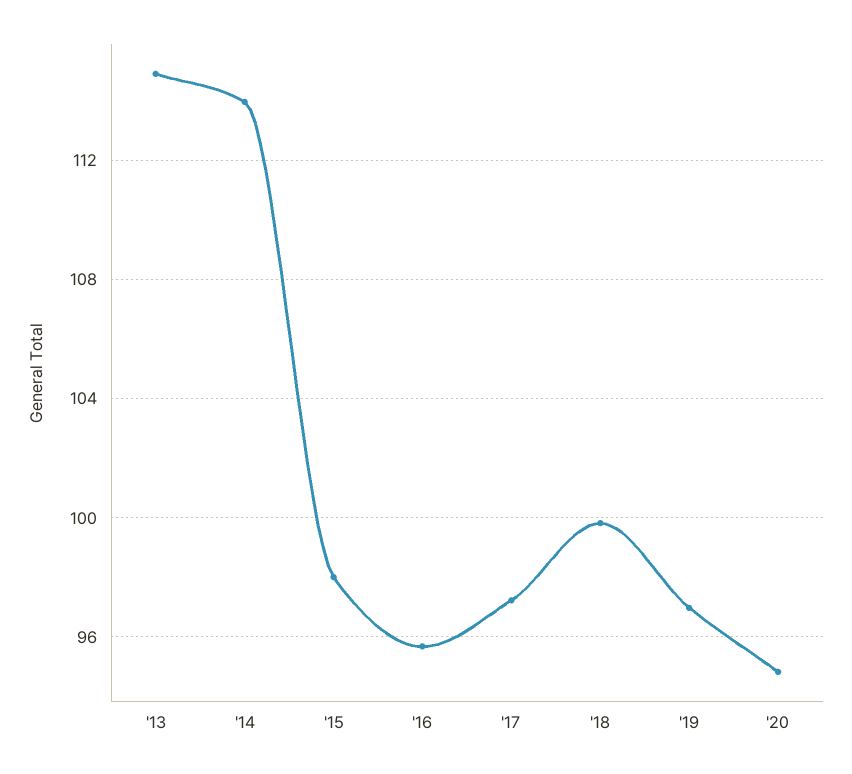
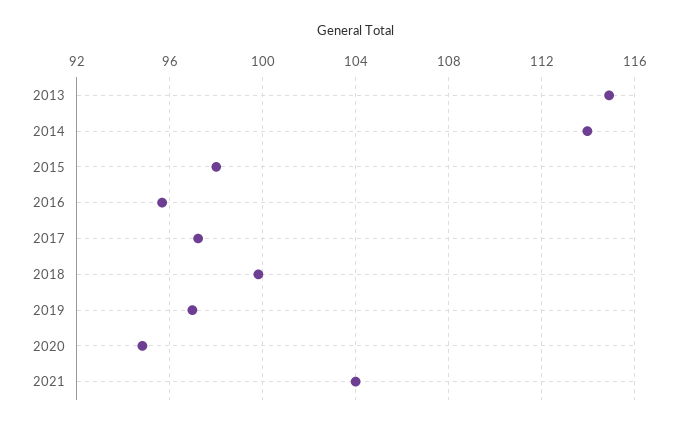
2021: none -> 104

